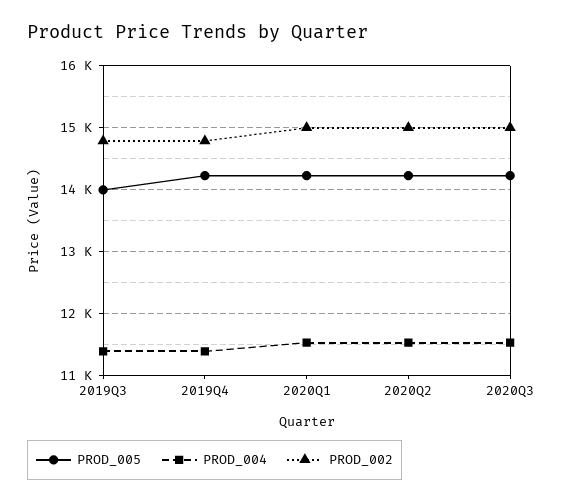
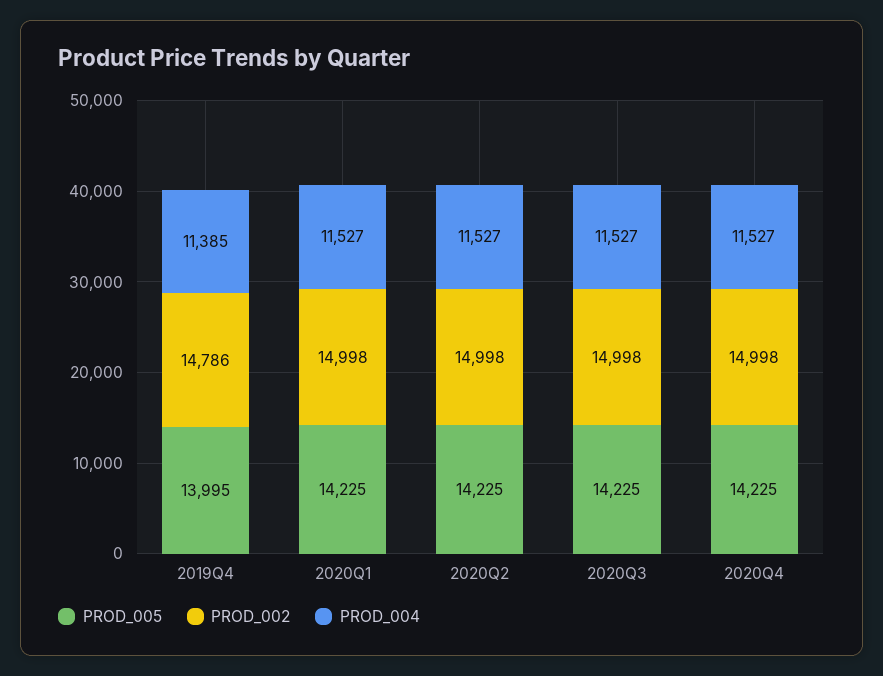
PROD_005, 2019Q3: 14000 -> none
PROD_004, 2019Q3: 11400 -> none
PROD_002, 2019Q3: 14800 -> none
PROD_005, 2019Q4: 14200 -> 13995
PROD_005, 2020Q4: none -> 14225
PROD_002, 2020Q4: none -> 14998
PROD_004, 2020Q4: none -> 11527

